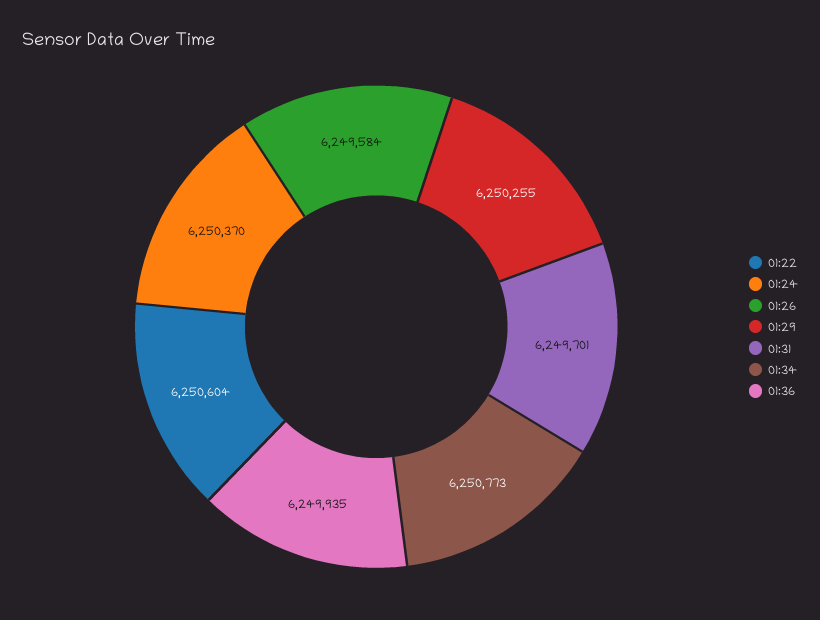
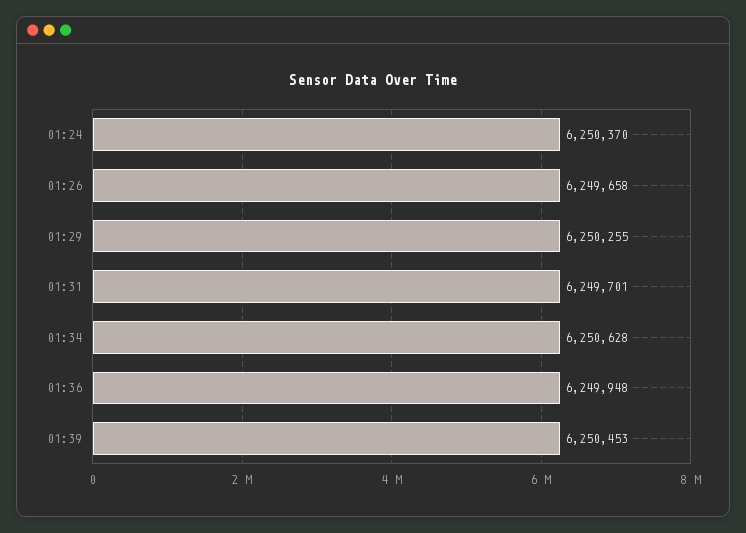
01:22: 6250604 -> none
01:26: 6249584 -> 6249658
01:34: 6250773 -> 6250628
01:36: 6249935 -> 6249948
01:39: none -> 6250453

